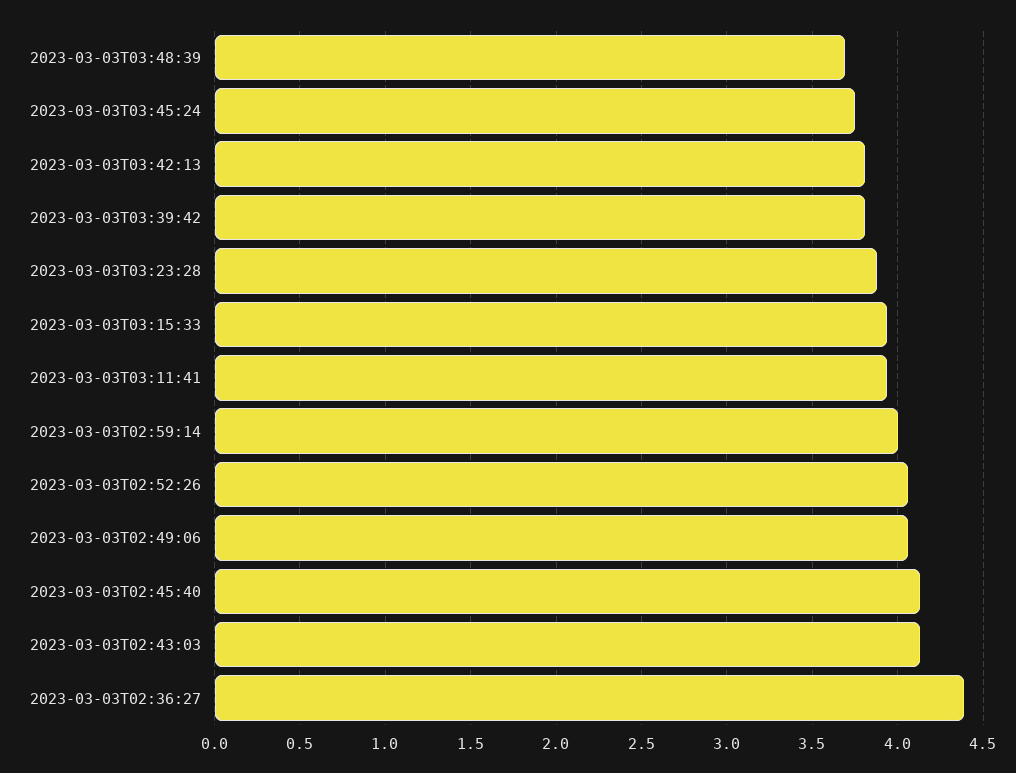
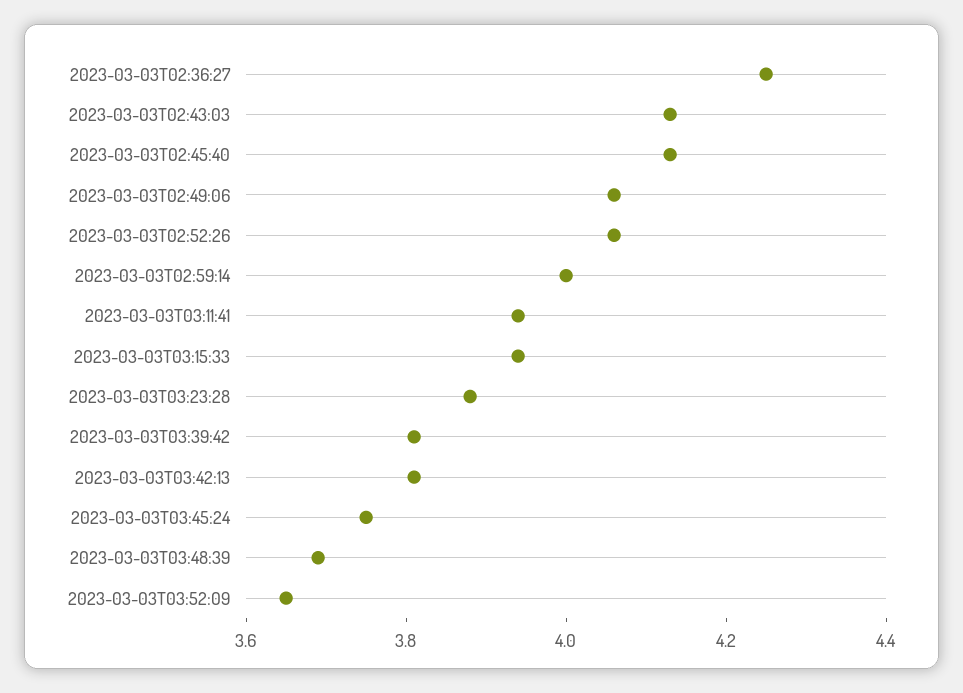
2023-03-03T02:36:27: 4.4 -> 4.25
2023-03-03T03:52:09: none -> 3.65

